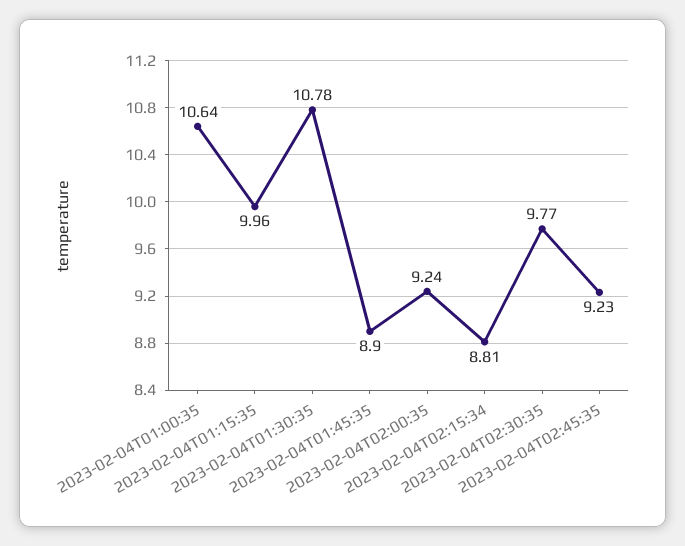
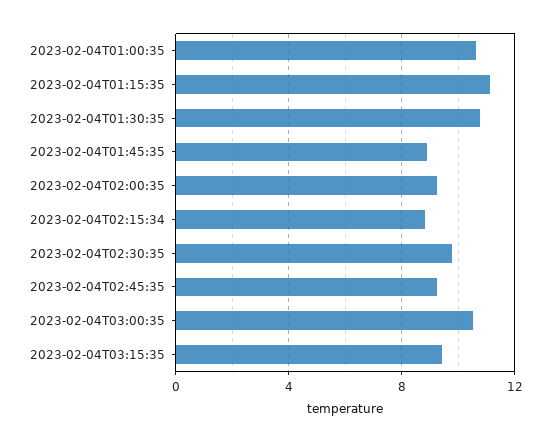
2023-02-04T01:15:35: 9.96 -> 11
2023-02-04T03:00:35: none -> 10.5
2023-02-04T03:15:35: none -> 9.5

